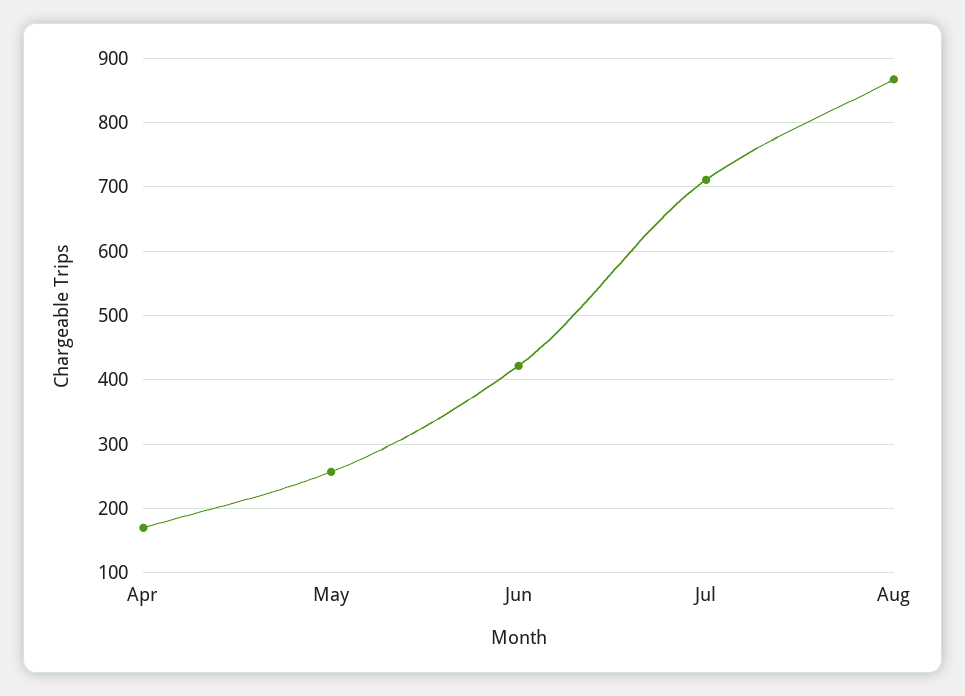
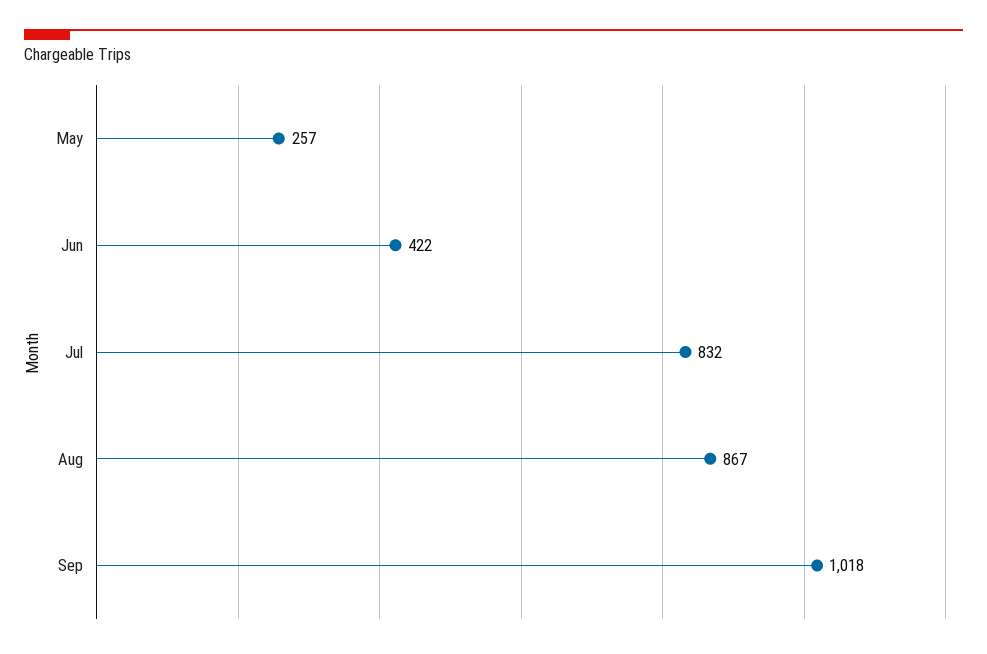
Apr: 170 -> none
Jul: 710 -> 832
Sep: none -> 1018

